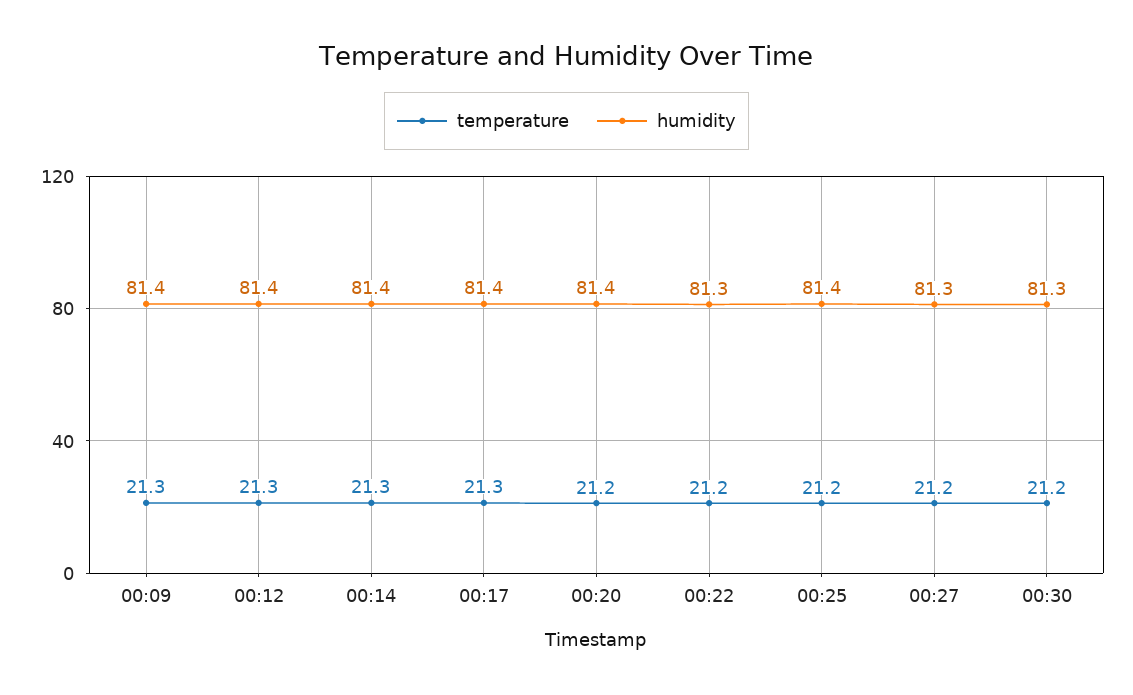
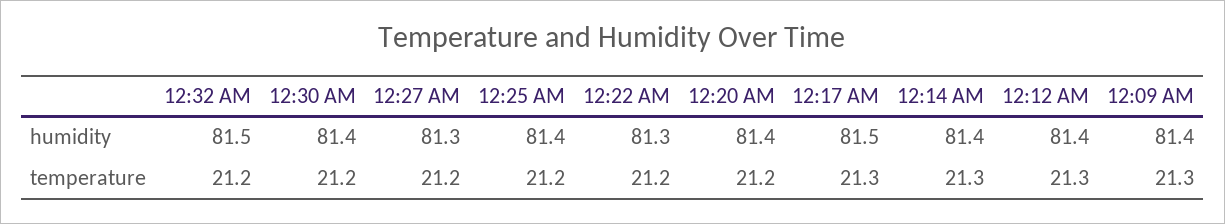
humidity, 00:17: 81.4 -> 81.5
humidity, 00:30: 81.3 -> 81.4
humidity, 12:32 AM: none -> 81.5
temperature, 12:32 AM: none -> 21.2

